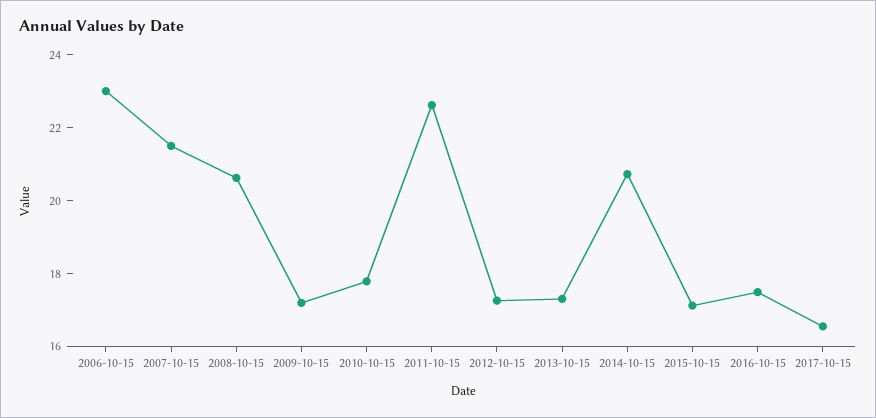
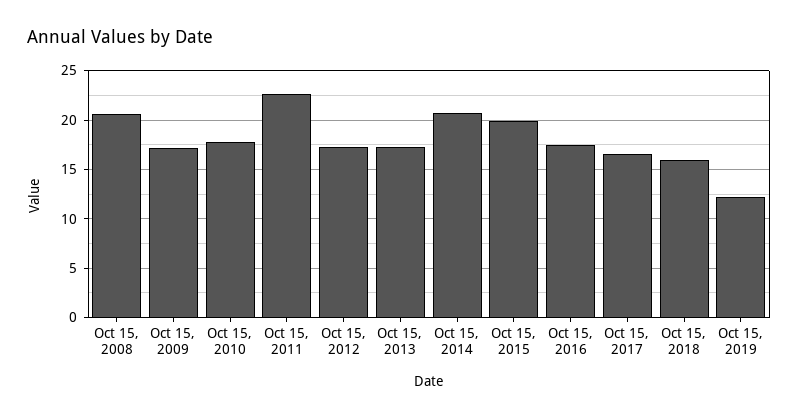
2006-10-15: 23 -> none
2007-10-15: 21.5 -> none
2015-10-15: 17 -> 20
Oct 15, 2018: none -> 16
Oct 15, 2019: none -> 12

